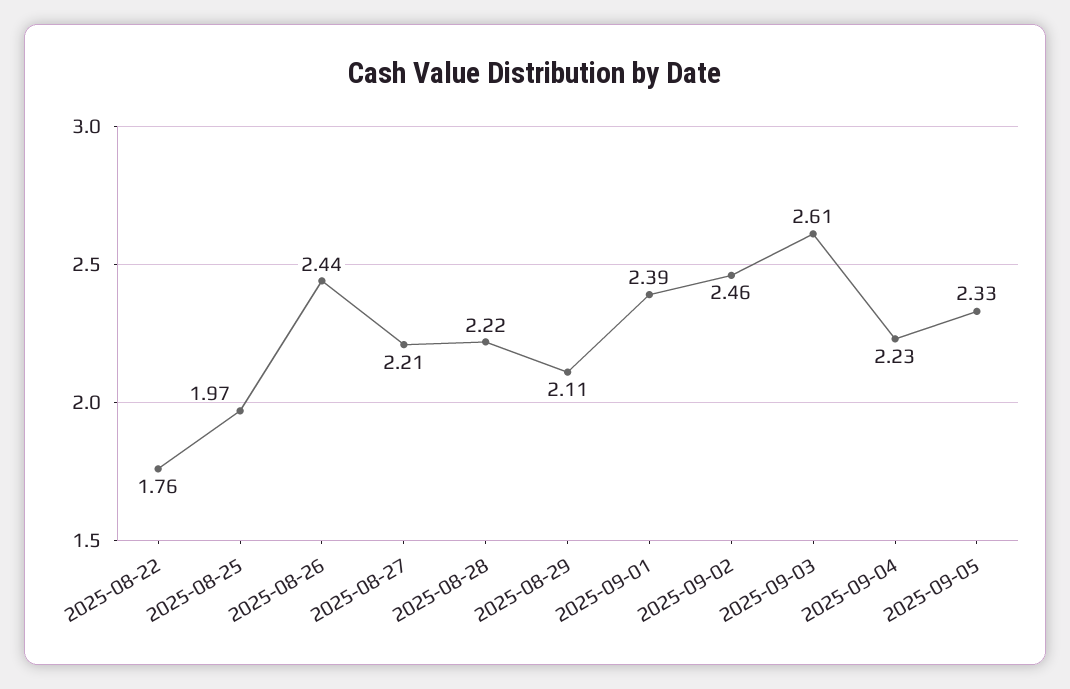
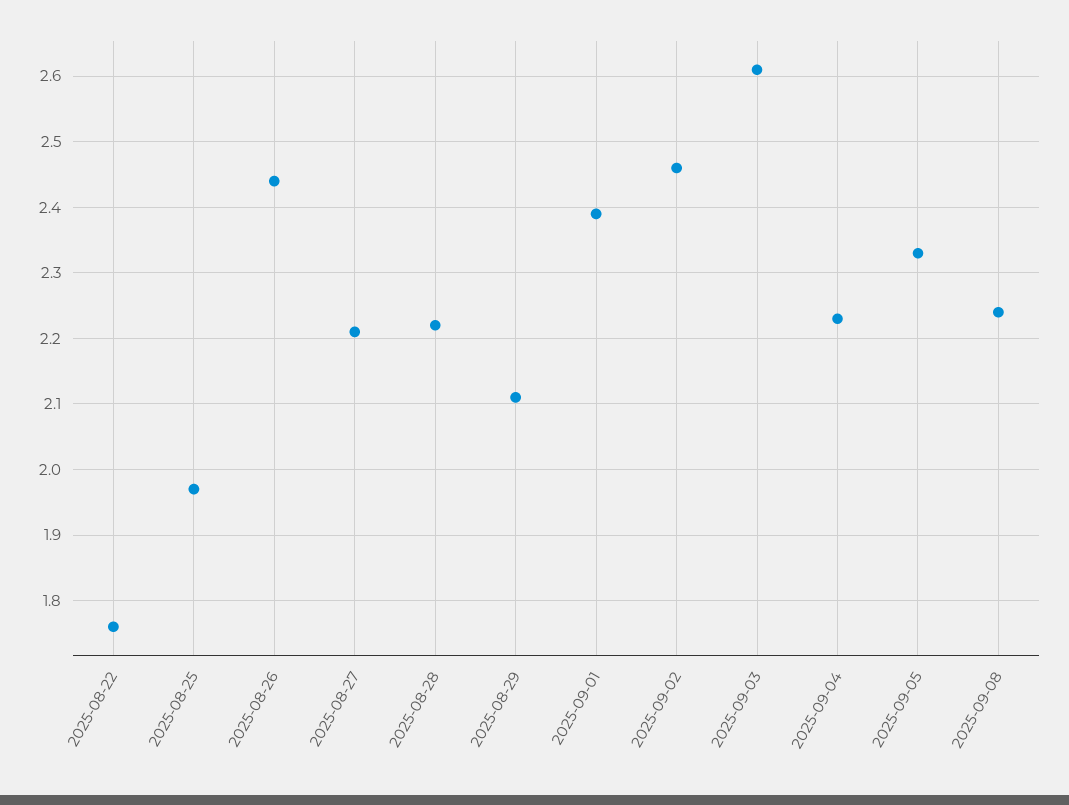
2025-09-08: none -> 2.24

